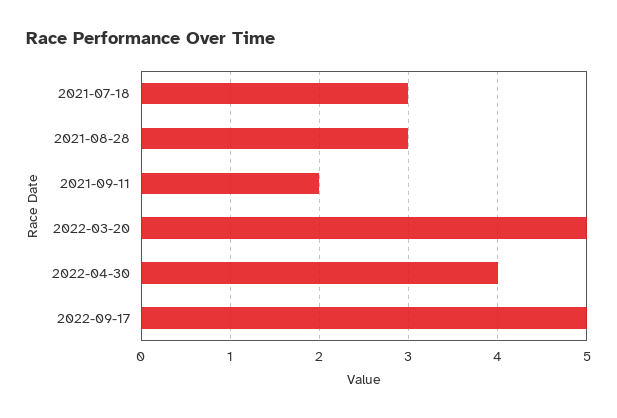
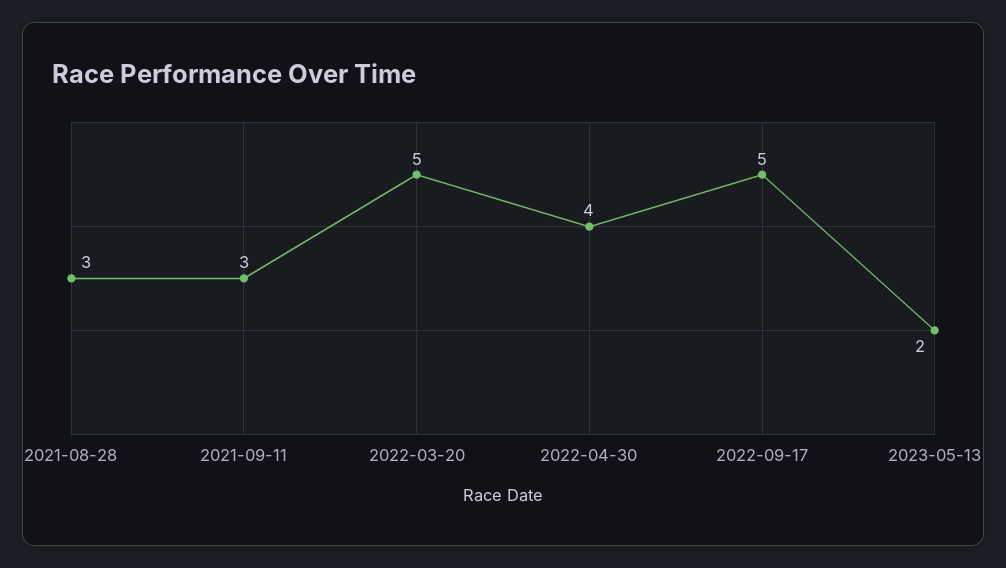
2021-07-18: 3 -> none
2021-09-11: 2 -> 3
2023-05-13: none -> 2

